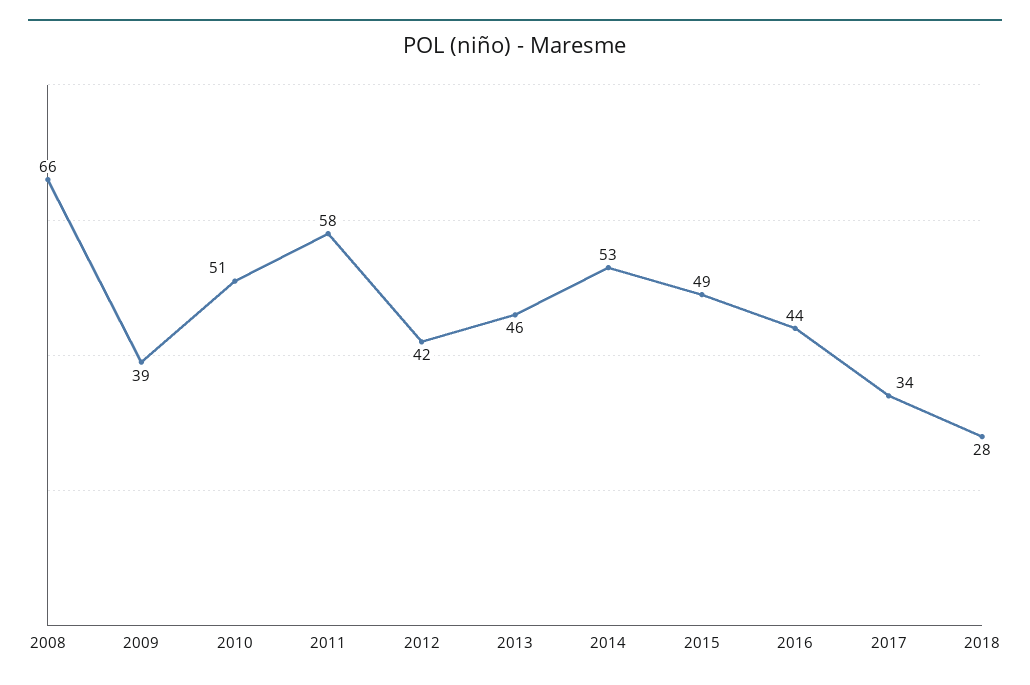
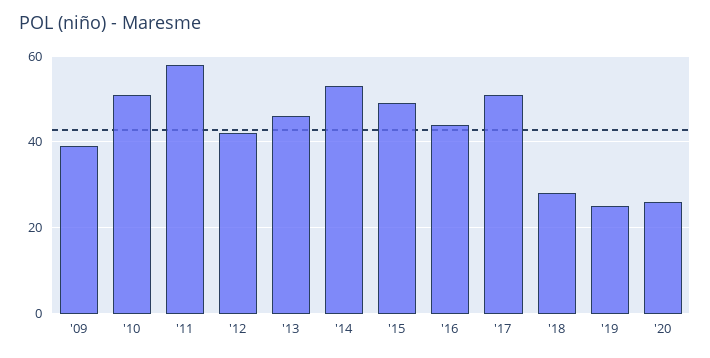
2008: 66 -> none
2017: 34 -> 50
'19: none -> 25
'20: none -> 25

